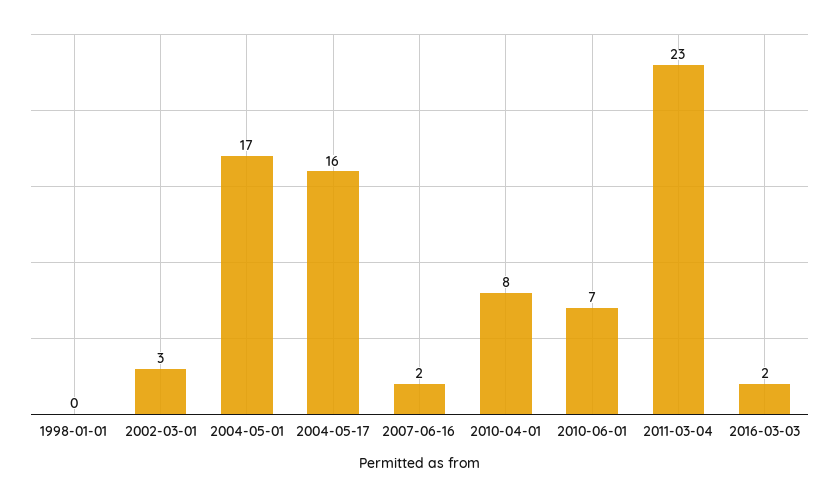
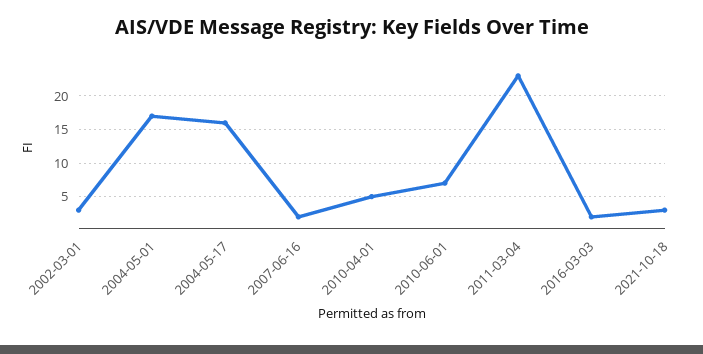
1998-01-01: 0 -> none
2010-04-01: 8 -> 5
2021-10-18: none -> 3

